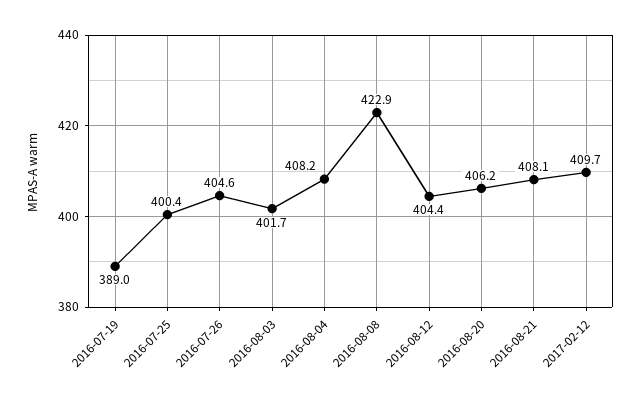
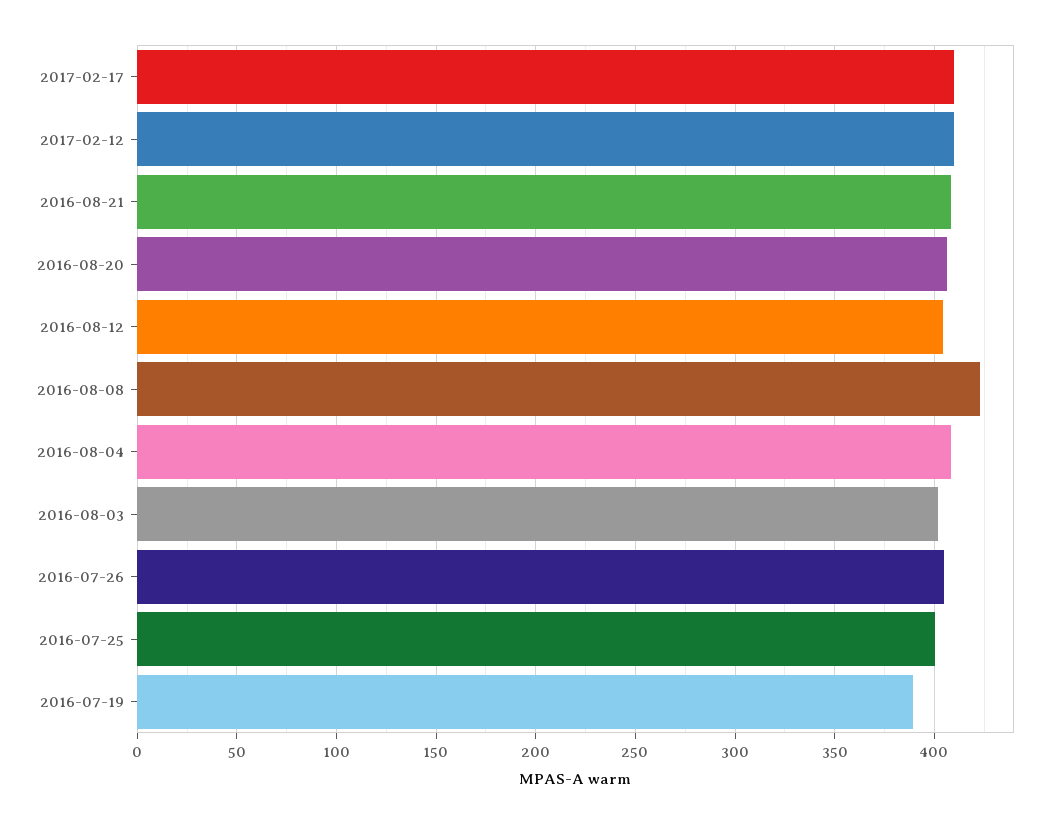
2017-02-17: none -> 410

